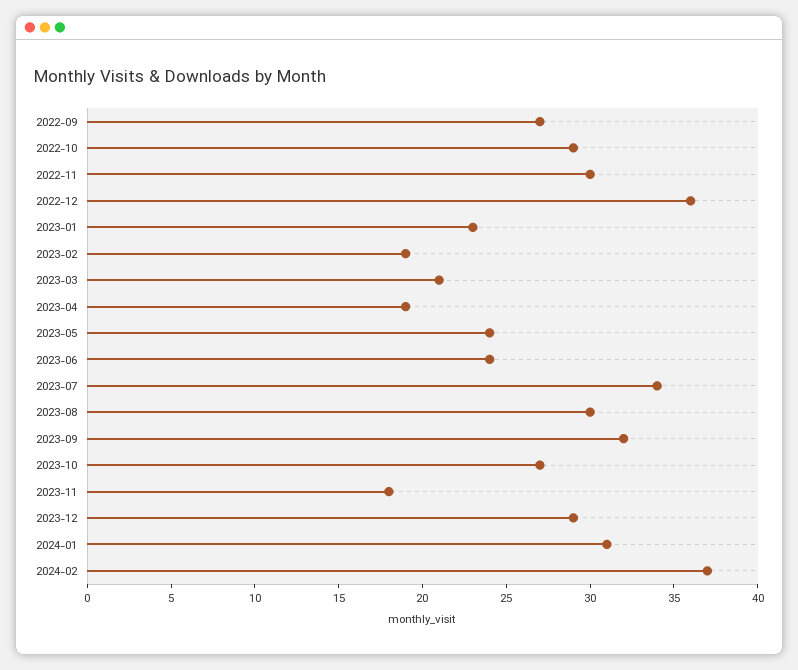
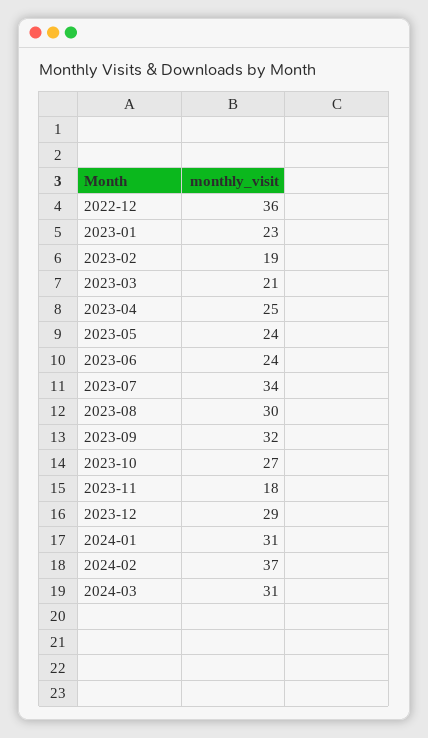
2022-09: 27 -> none
2022-10: 29 -> none
2022-11: 30 -> none
2023-04: 19 -> 25
2024-03: none -> 31

